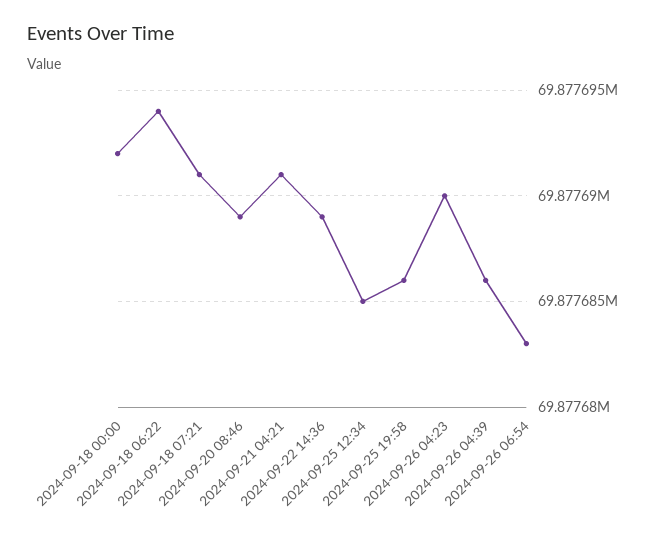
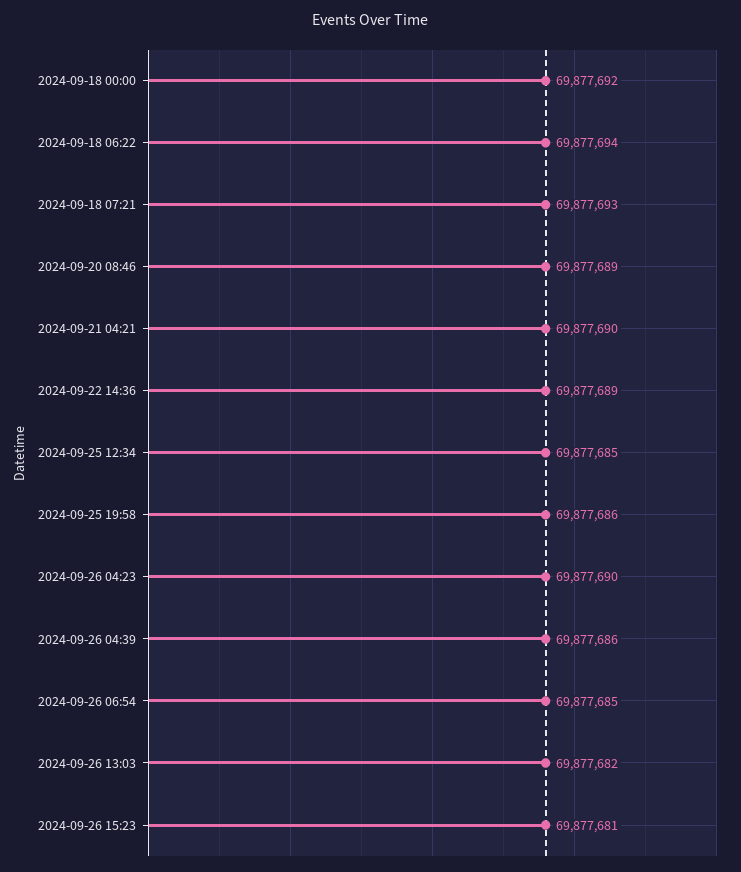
2024-09-18 07:21: 69877691 -> 69877693
2024-09-21 04:21: 69877691 -> 69877690
2024-09-26 06:54: 69877683 -> 69877685
2024-09-26 13:03: none -> 69877682
2024-09-26 15:23: none -> 69877681

